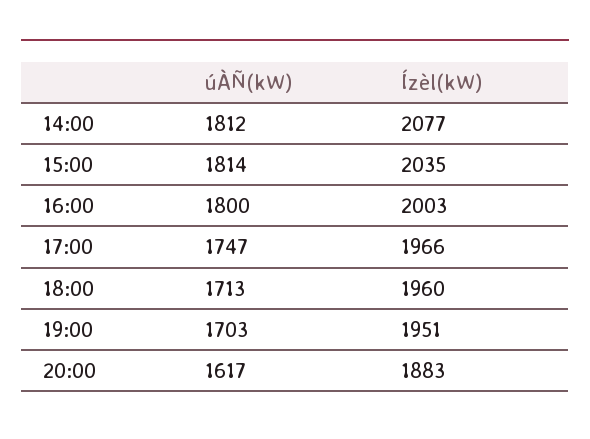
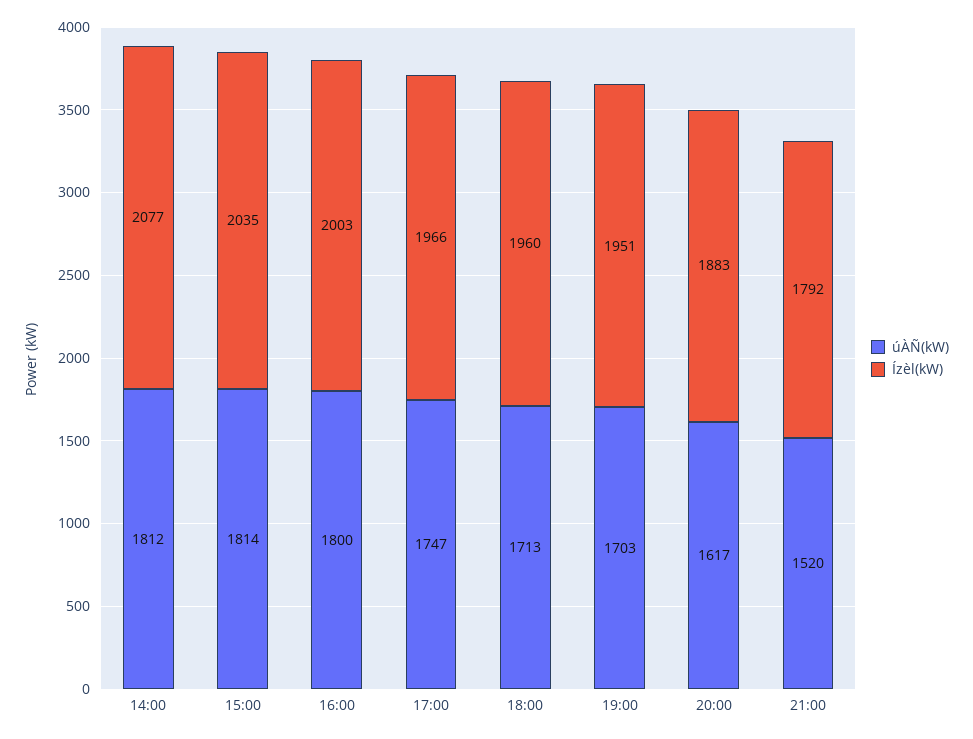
úÀÑ(kW), 21:00: none -> 1520
Ízèl(kW), 21:00: none -> 1792

